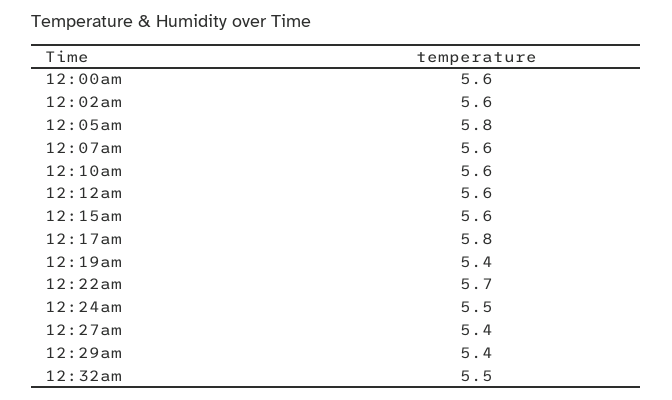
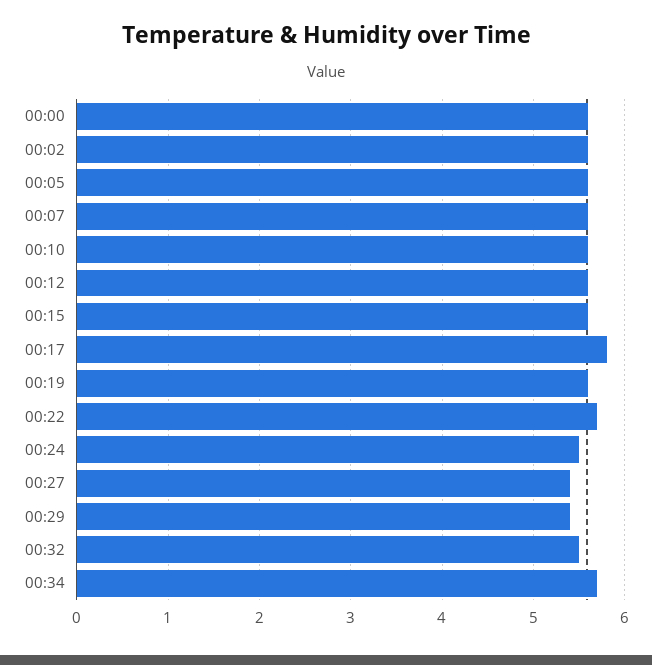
12:05am: 5.8 -> 5.6
12:19am: 5.4 -> 5.6
00:34: none -> 5.7

